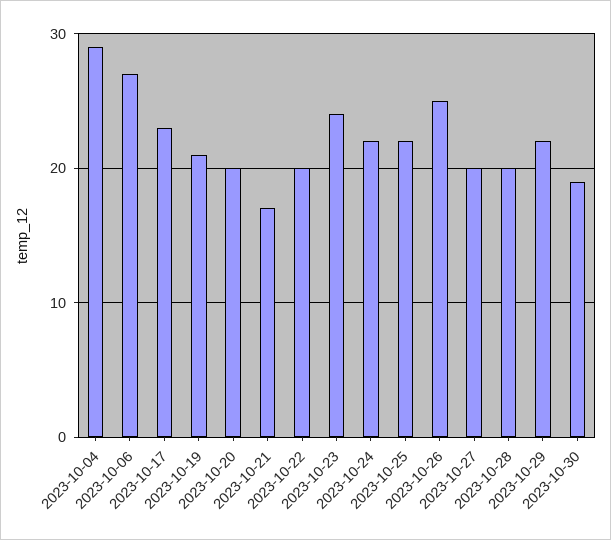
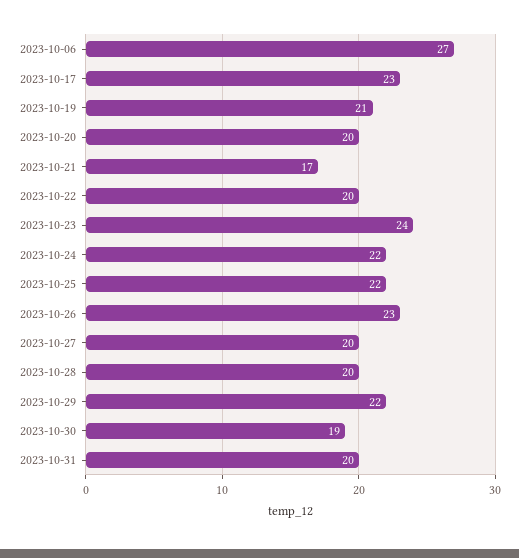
2023-10-04: 29 -> none
2023-10-26: 25 -> 23
2023-10-31: none -> 20

